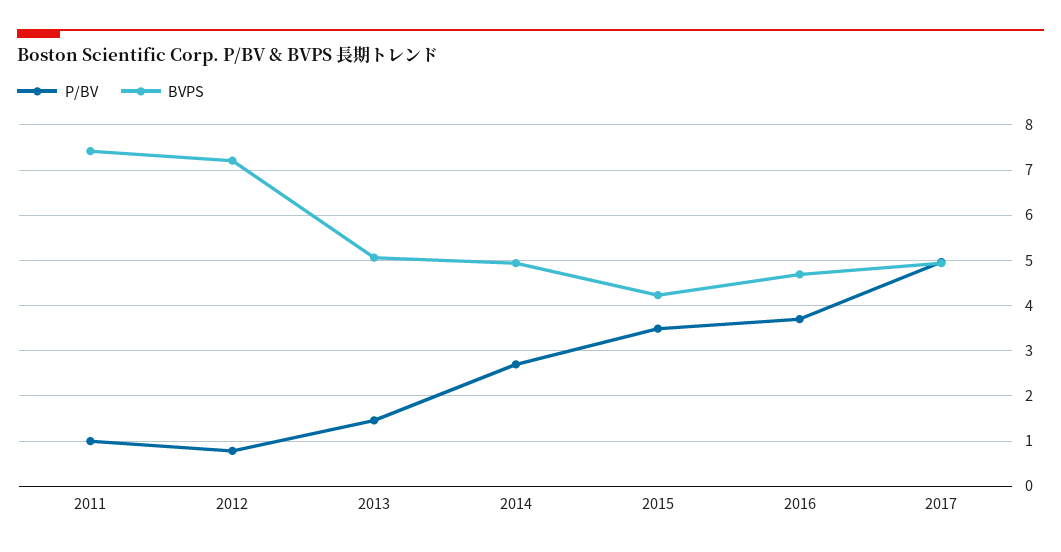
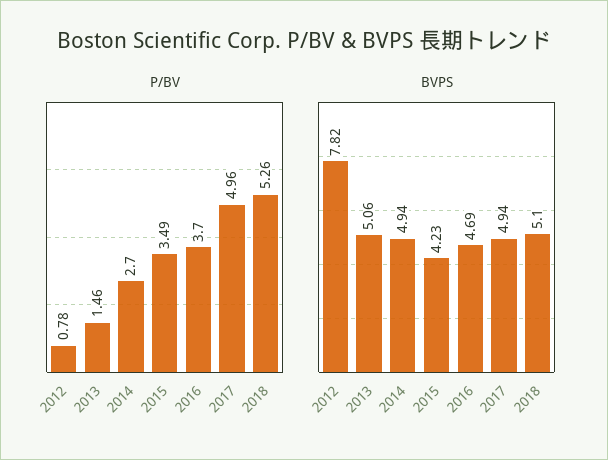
P/BV, 2011: 1 -> none
BVPS, 2011: 7.4 -> none
BVPS, 2012: 7.2 -> 7.82
P/BV, 2018: none -> 5.26
BVPS, 2018: none -> 5.1

